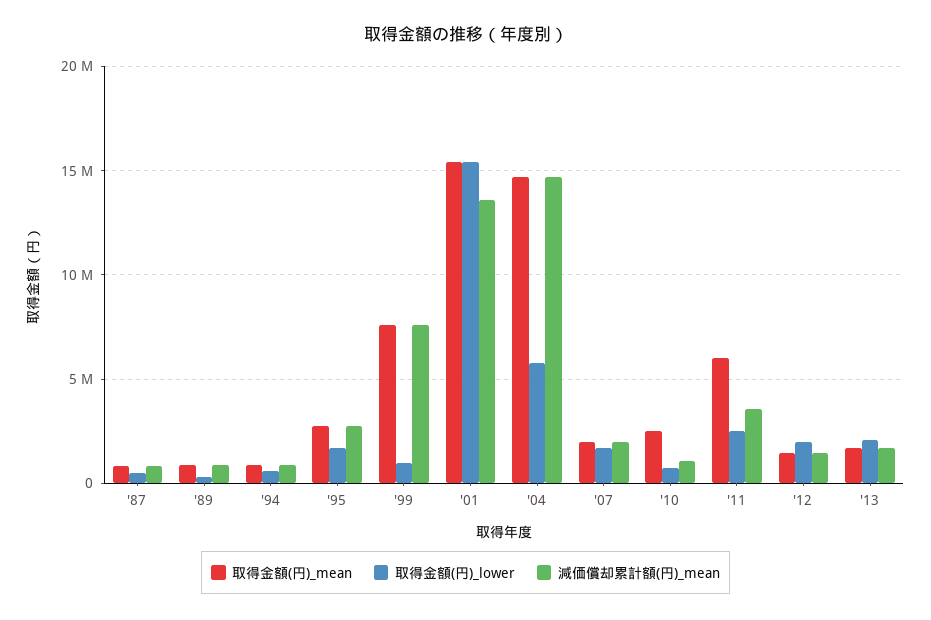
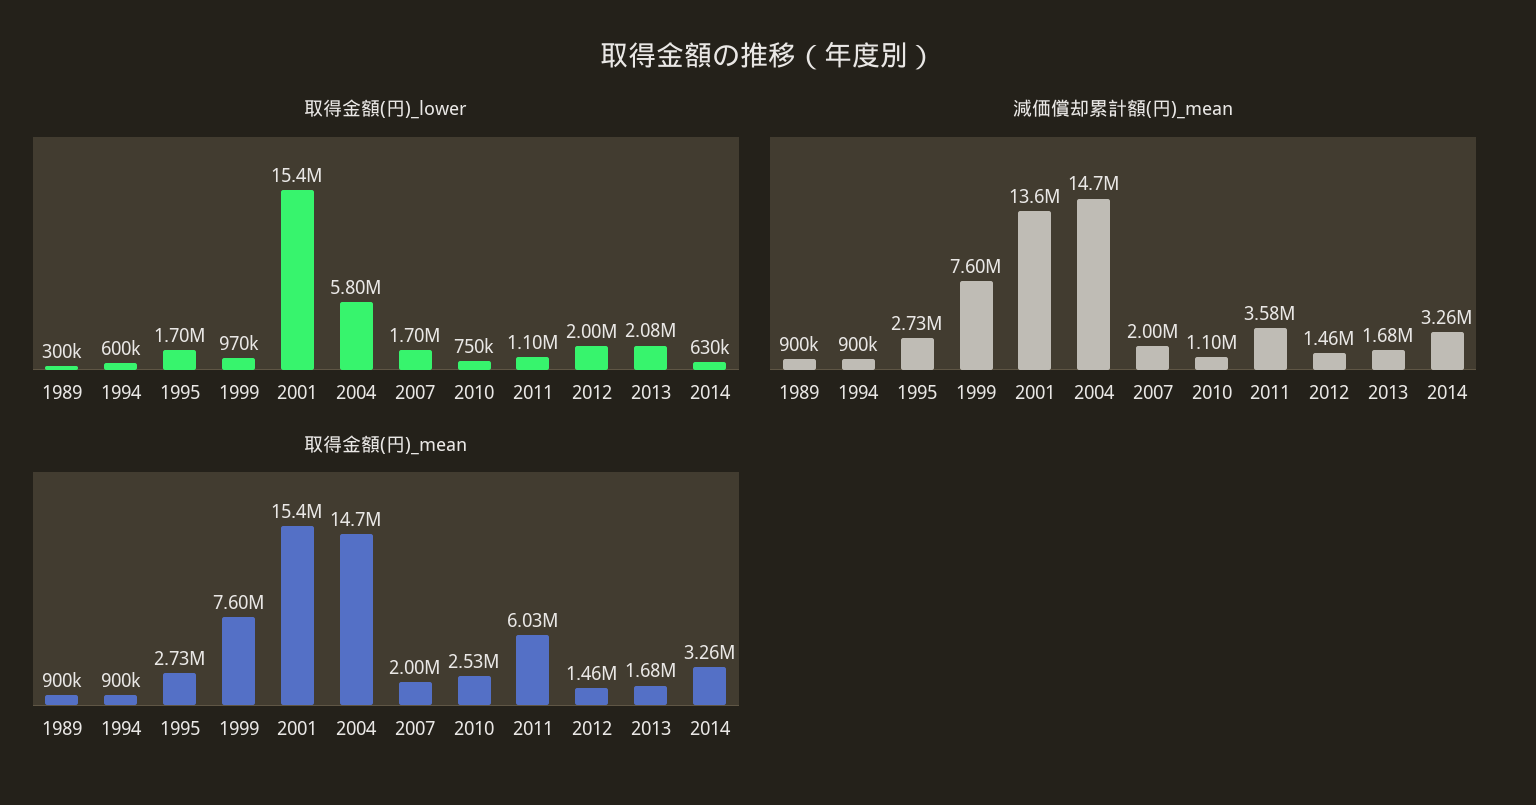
取得金額(円)_mean, '87: 1000000 -> none
取得金額(円)_lower, '87: 500000 -> none
減価償却累計額(円)_mean, '87: 1000000 -> none
取得金額(円)_lower, '11: 2500000 -> 1100000
取得金額(円)_lower, 2014: none -> 630000
減価償却累計額(円)_mean, 2014: none -> 3260000
取得金額(円)_mean, 2014: none -> 3260000

